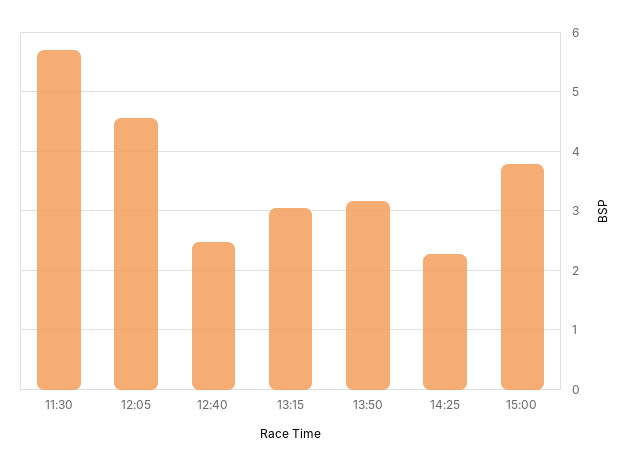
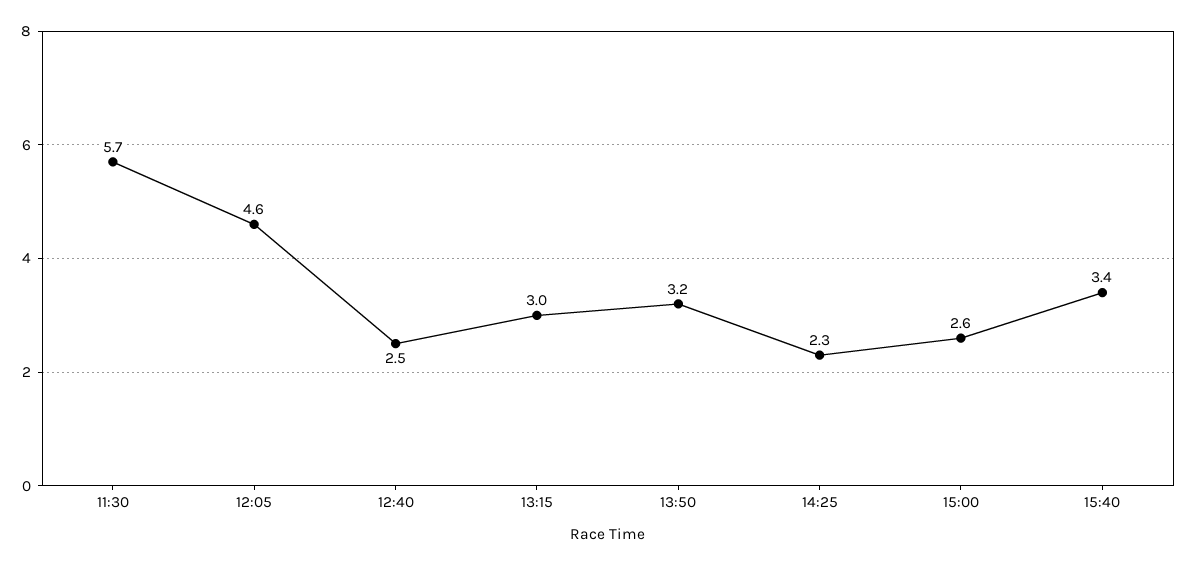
15:00: 3.8 -> 2.6
15:40: none -> 3.4

